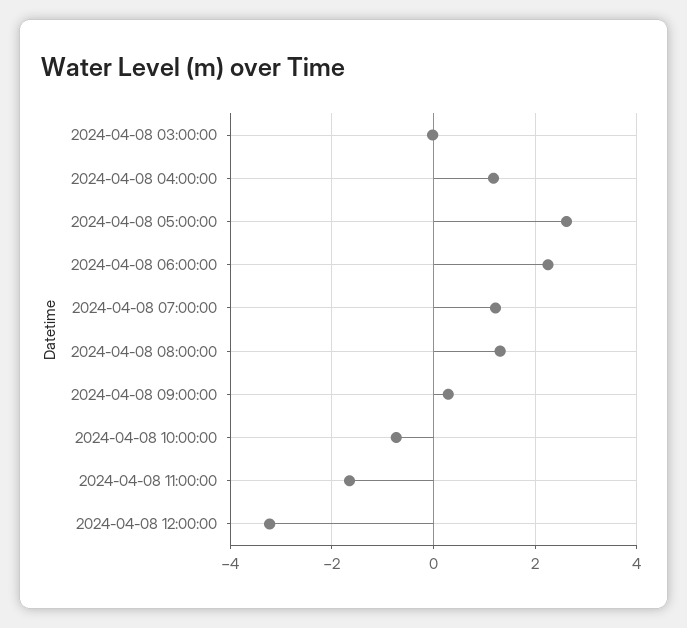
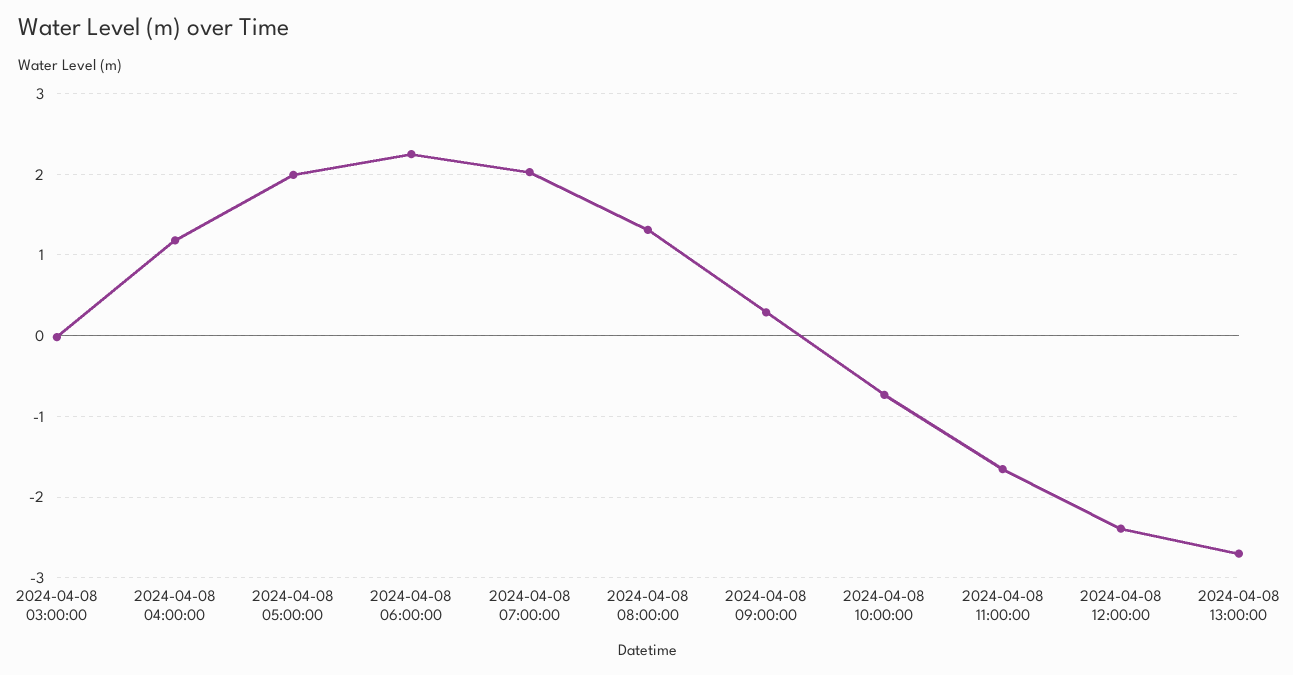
2024-04-08 05:00:00: 2.6 -> 2
2024-04-08 07:00:00: 1.2 -> 2
2024-04-08 12:00:00: -3.2 -> -2.4
2024-04-08 13:00:00: none -> -2.7

